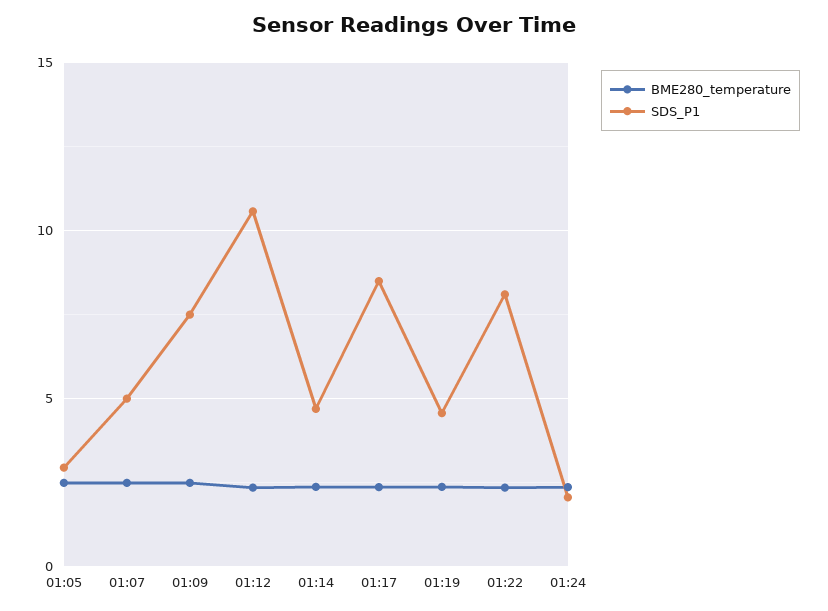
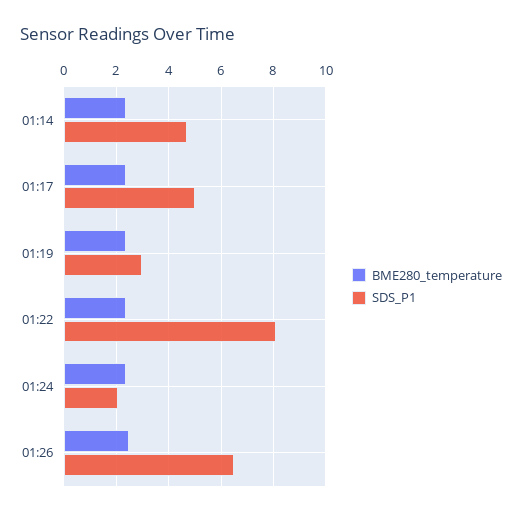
BME280_temperature, 01:05: 2.5 -> none
SDS_P1, 01:05: 3 -> none
BME280_temperature, 01:07: 2.5 -> none
SDS_P1, 01:07: 5 -> none
BME280_temperature, 01:09: 2.5 -> none
SDS_P1, 01:09: 7.5 -> none
BME280_temperature, 01:12: 2.5 -> none
SDS_P1, 01:12: 10.5 -> none
SDS_P1, 01:17: 8.5 -> 5
SDS_P1, 01:19: 4.5 -> 3
BME280_temperature, 01:26: none -> 2.5
SDS_P1, 01:26: none -> 6.5

